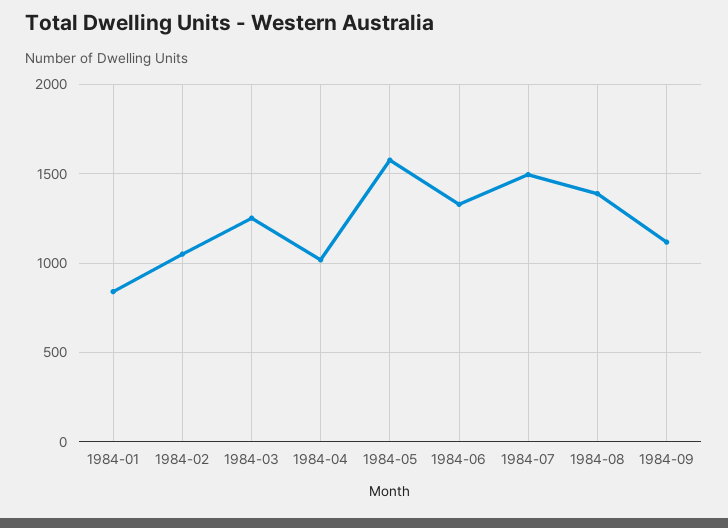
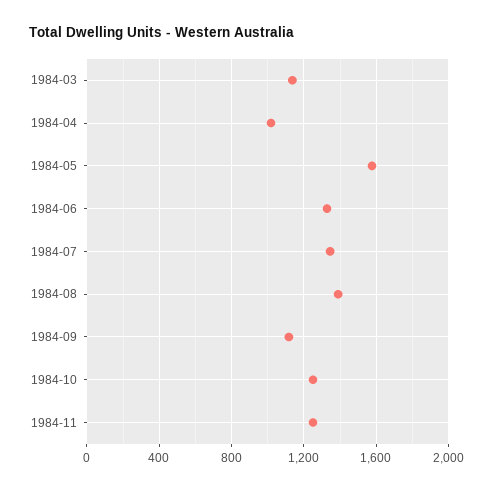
1984-01: 850 -> none
1984-02: 1050 -> none
1984-03: 1250 -> 1150
1984-07: 1500 -> 1350
1984-10: none -> 1250
1984-11: none -> 1250

